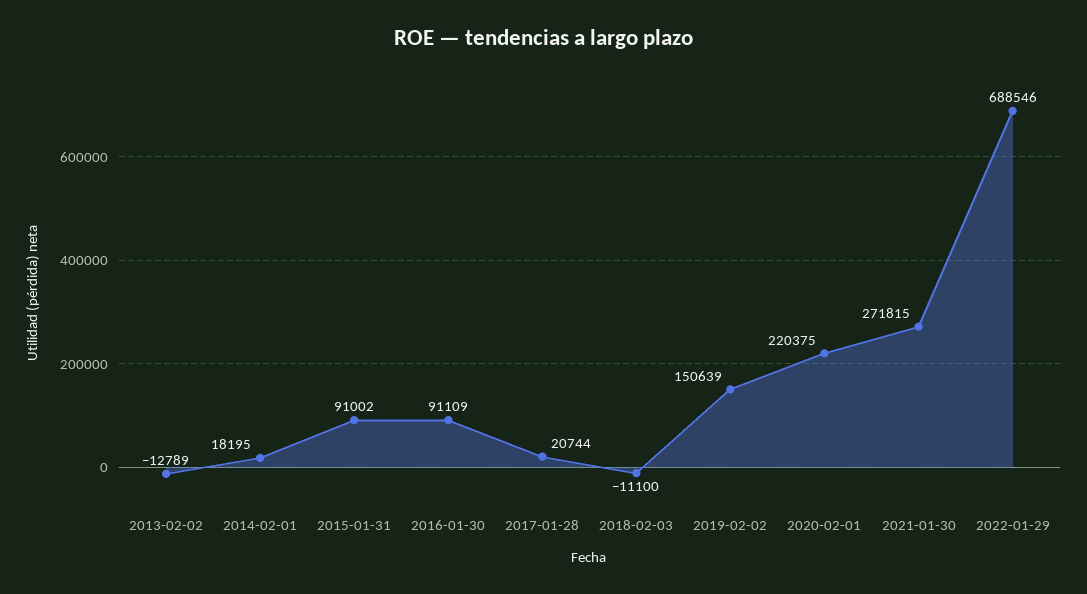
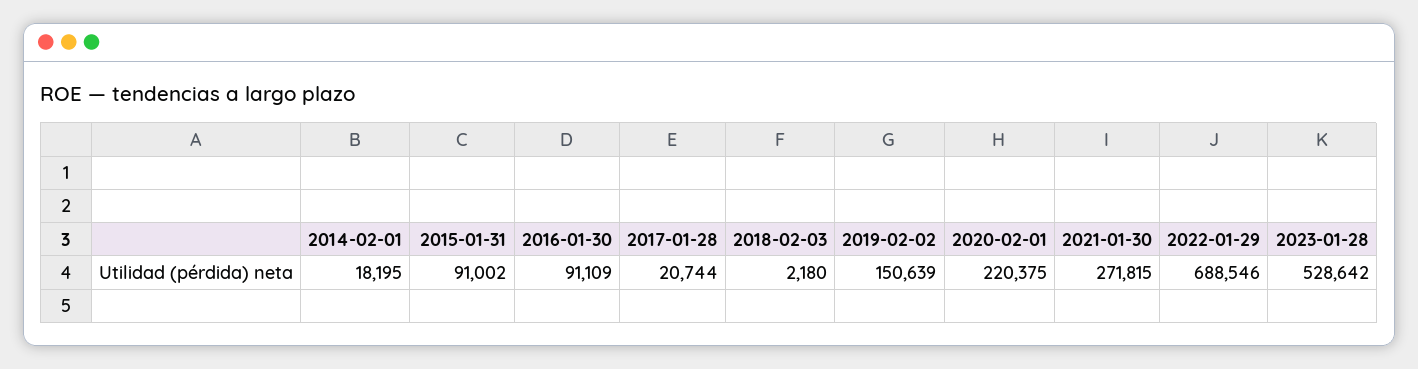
2013-02-02: -12789 -> none
2018-02-03: -11100 -> 2180
2023-01-28: none -> 528642

